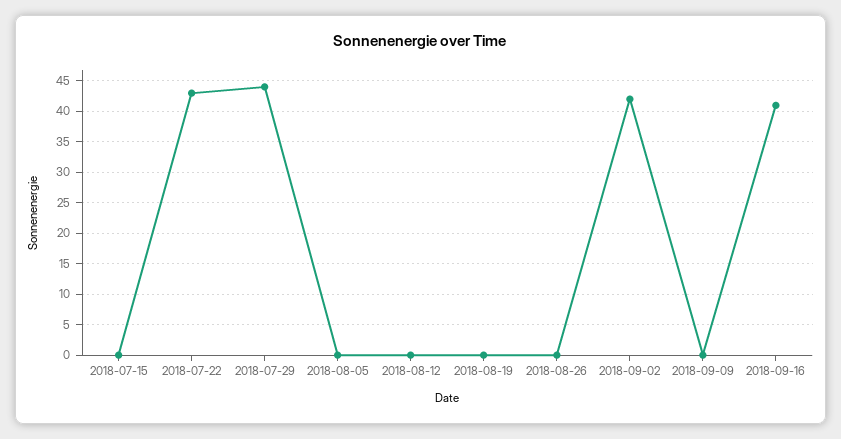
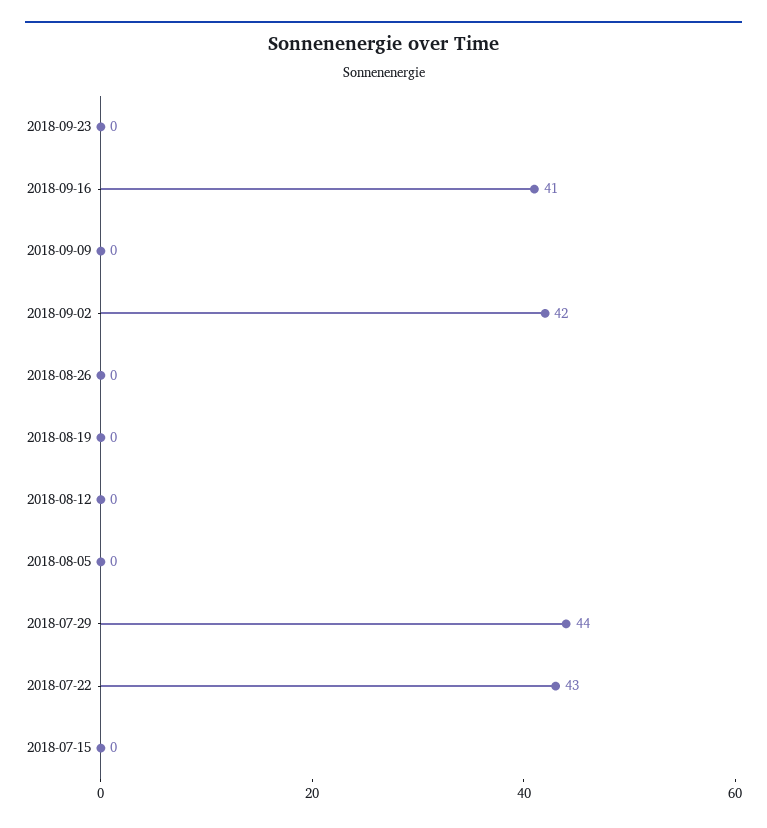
2018-09-23: none -> 0

